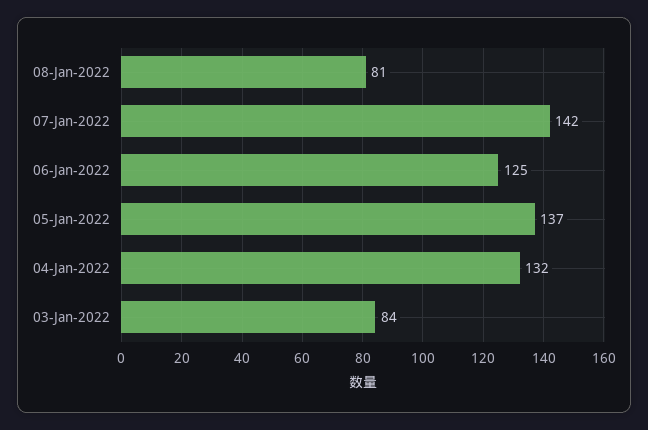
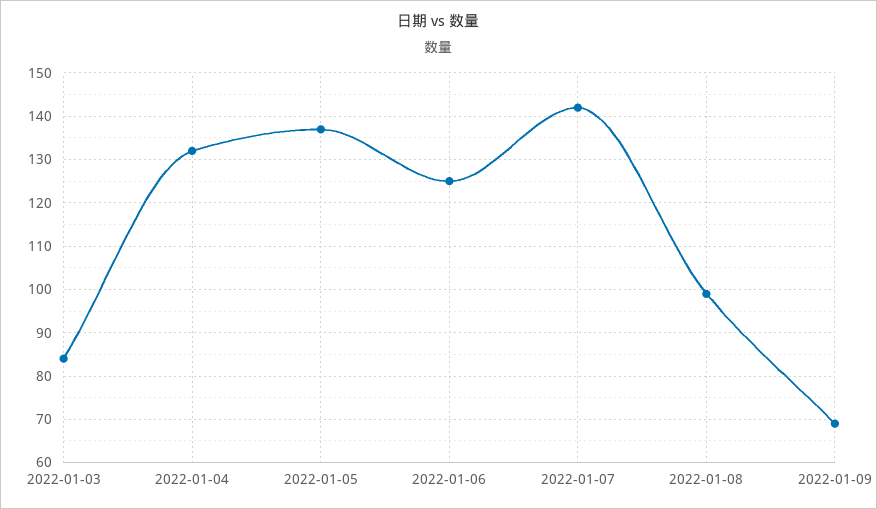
08-Jan-2022: 81 -> 100
2022-01-09: none -> 70

